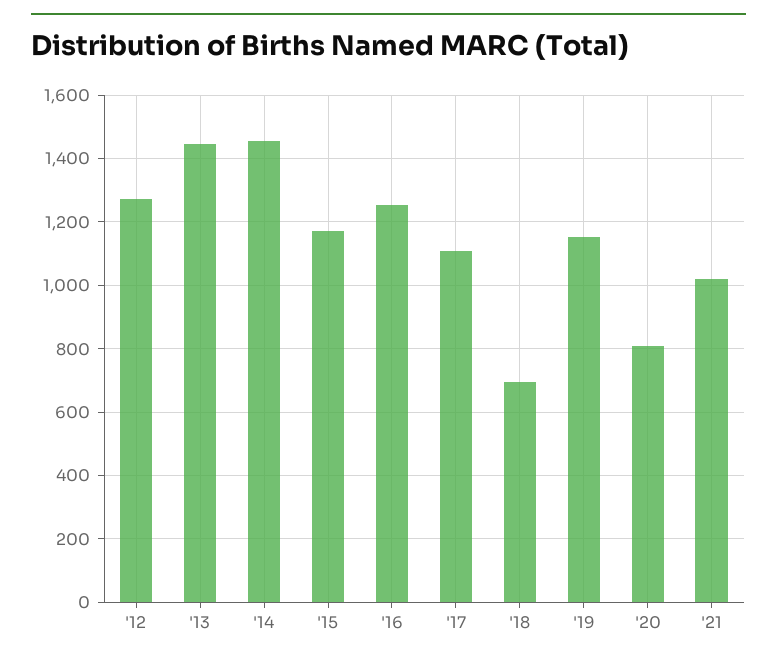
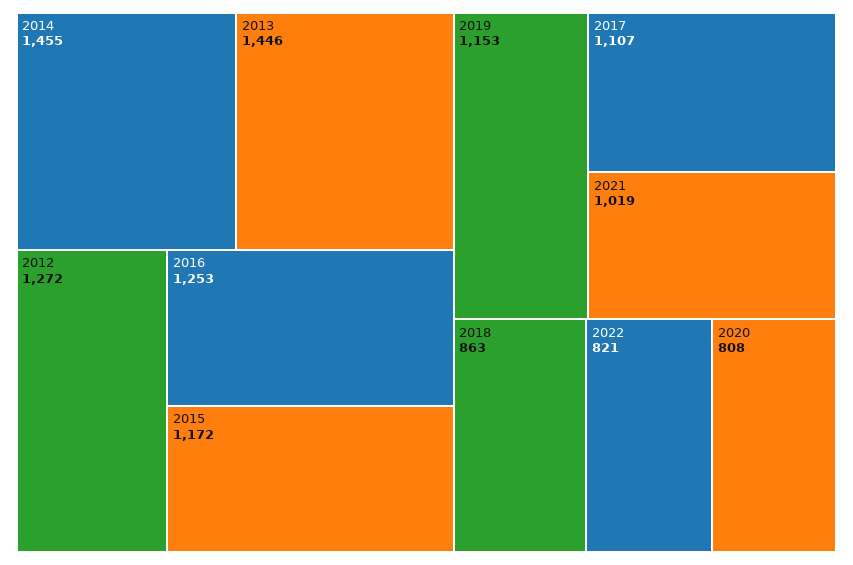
'18: 700 -> 863
2022: none -> 821

